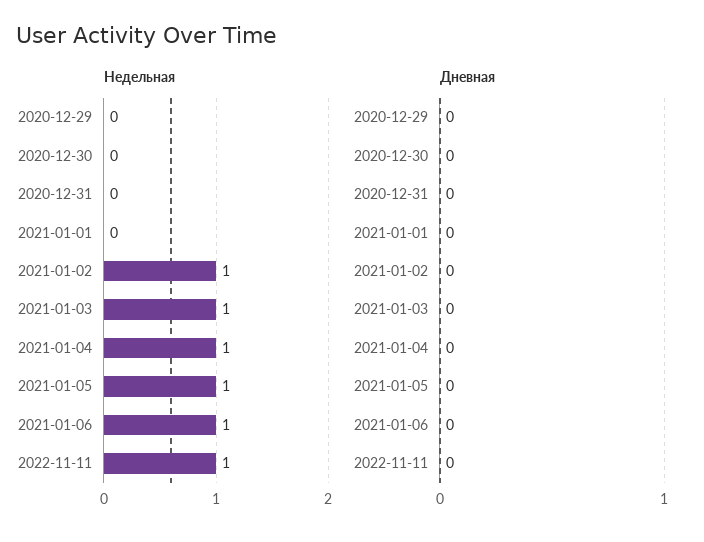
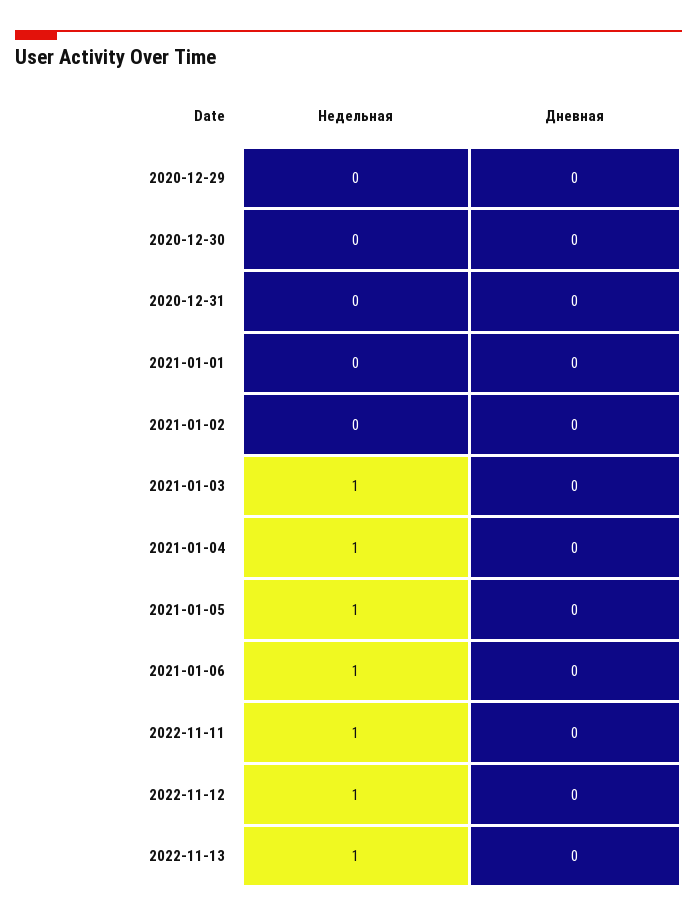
Недельная, 2021-01-02: 1 -> 0
Недельная, 2022-11-12: none -> 1
Дневная, 2022-11-12: none -> 0
Недельная, 2022-11-13: none -> 1
Дневная, 2022-11-13: none -> 0

